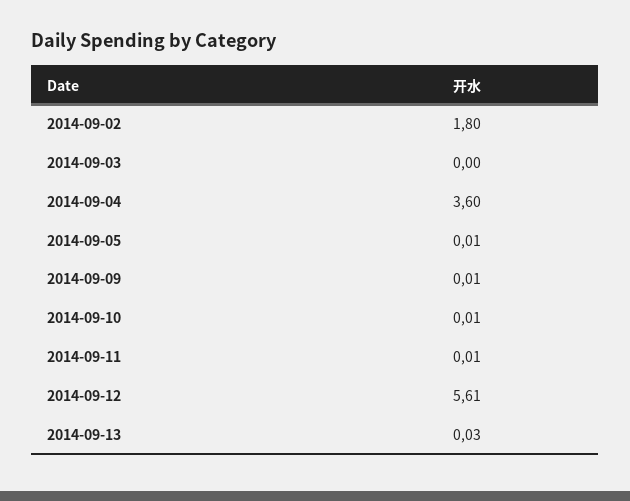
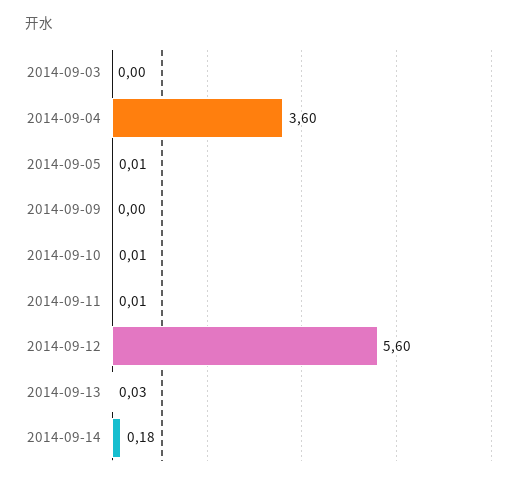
2014-09-02: 1.8 -> none
2014-09-09: 0.01 -> 0
2014-09-12: 5.61 -> 5.6
2014-09-14: none -> 0.18

